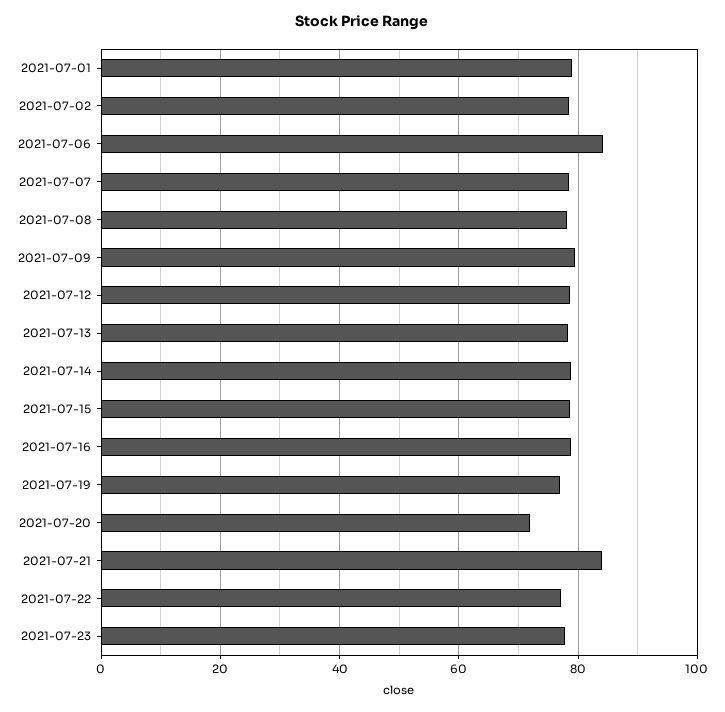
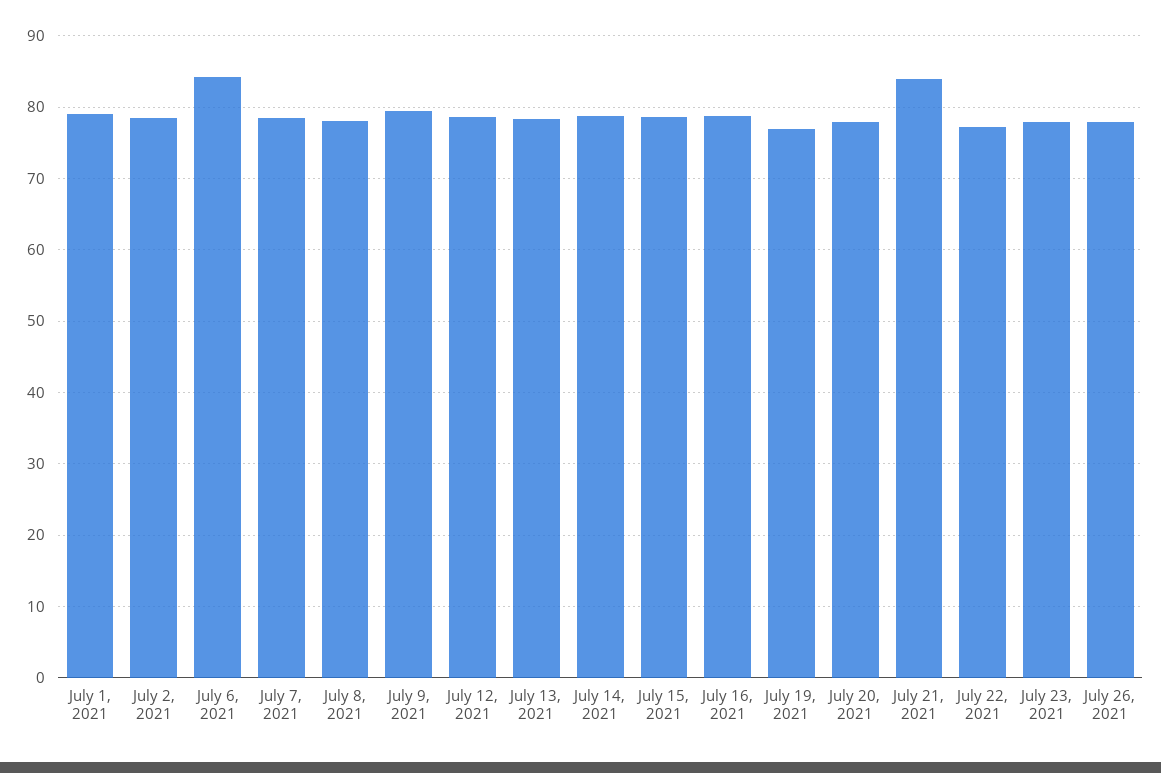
2021-07-20: 72 -> 78
July 26, 2021: none -> 78

